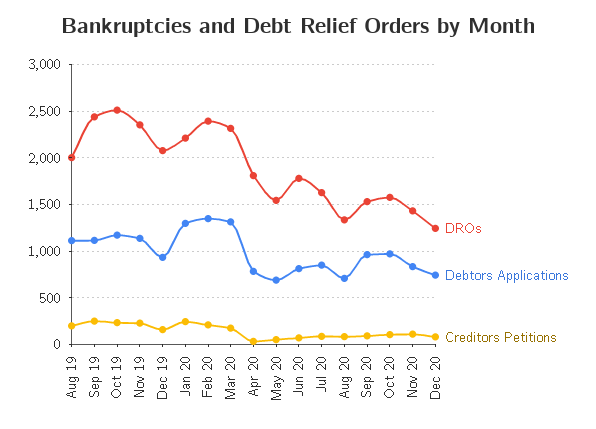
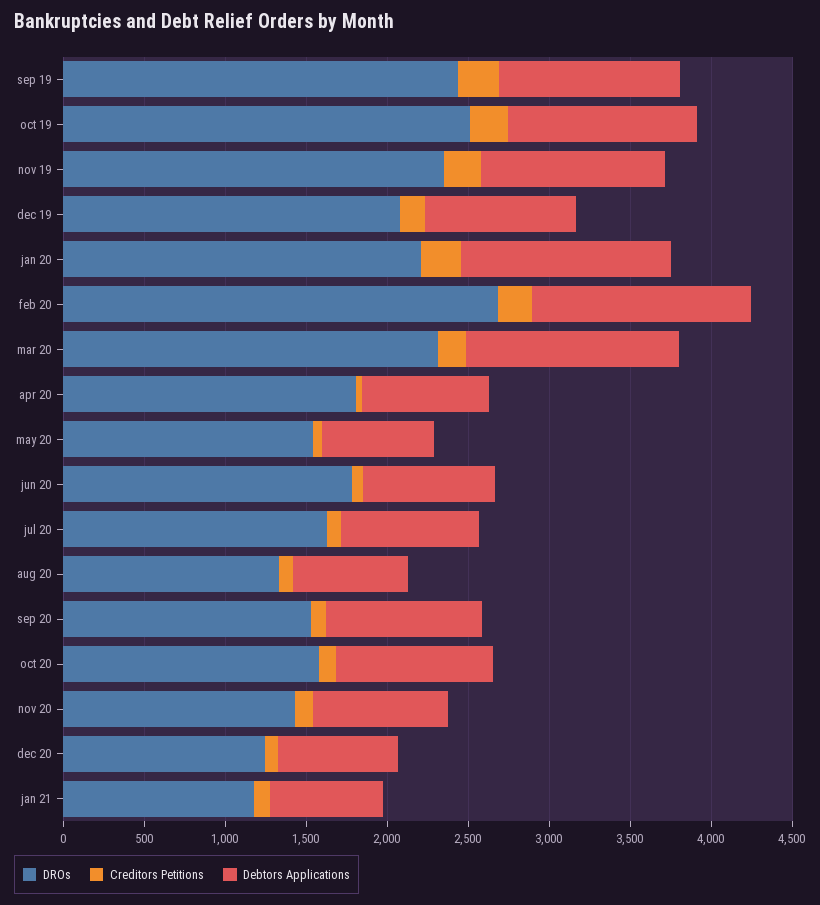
DROs, Aug 19: 2000 -> none
Debtors Applications, Aug 19: 1100 -> none
Creditors Petitions, Aug 19: 200 -> none
DROs, Feb 20: 2400 -> 2700
DROs, jan 21: none -> 1200
Creditors Petitions, jan 21: none -> 100
Debtors Applications, jan 21: none -> 700

